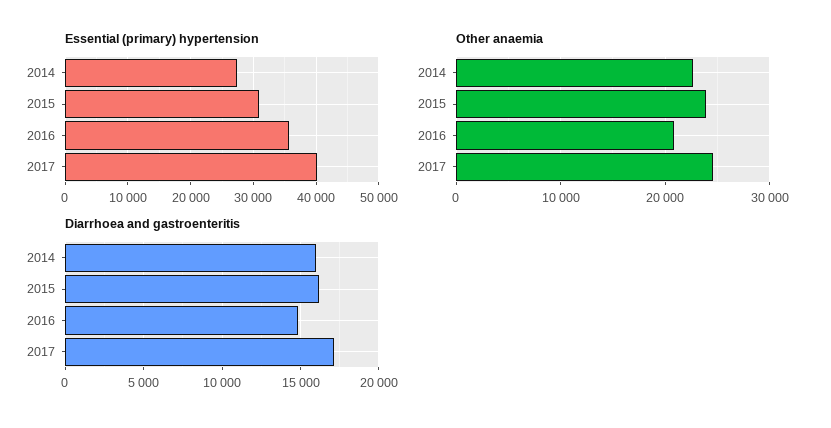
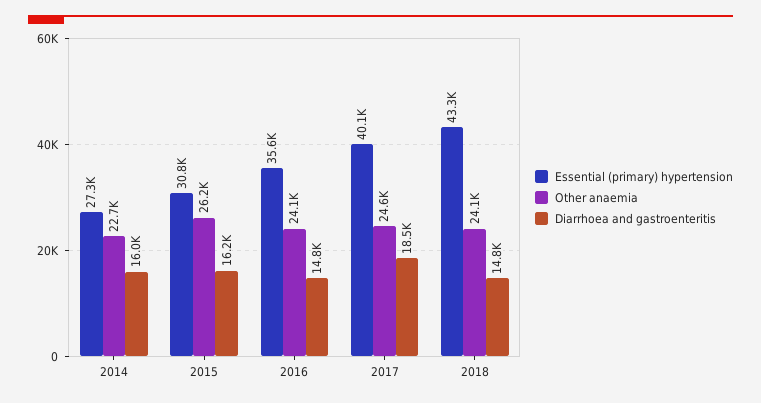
Other anaemia, 2015: 24000 -> 26200
Other anaemia, 2016: 21000 -> 24100
Diarrhoea and gastroenteritis, 2017: 17000 -> 18500
Essential (primary) hypertension, 2018: none -> 43300
Other anaemia, 2018: none -> 24100
Diarrhoea and gastroenteritis, 2018: none -> 14800

